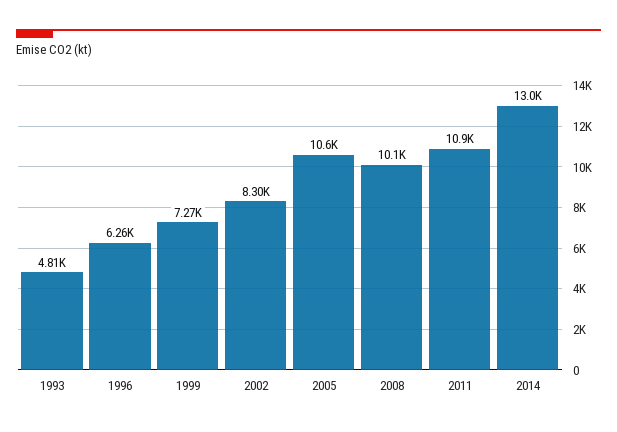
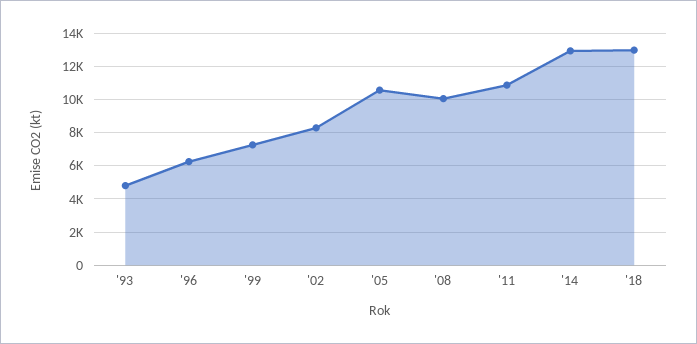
'18: none -> 13000

